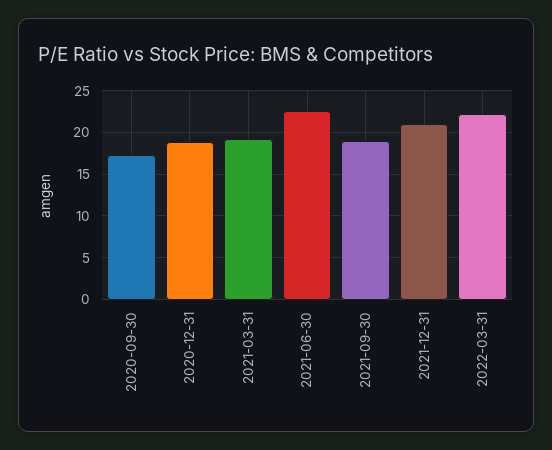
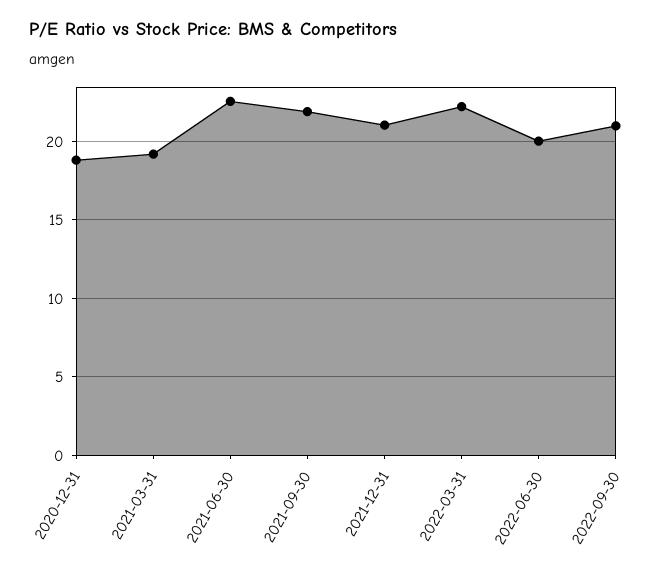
2020-09-30: 17 -> none
2021-09-30: 19 -> 22
2022-06-30: none -> 20
2022-09-30: none -> 21

